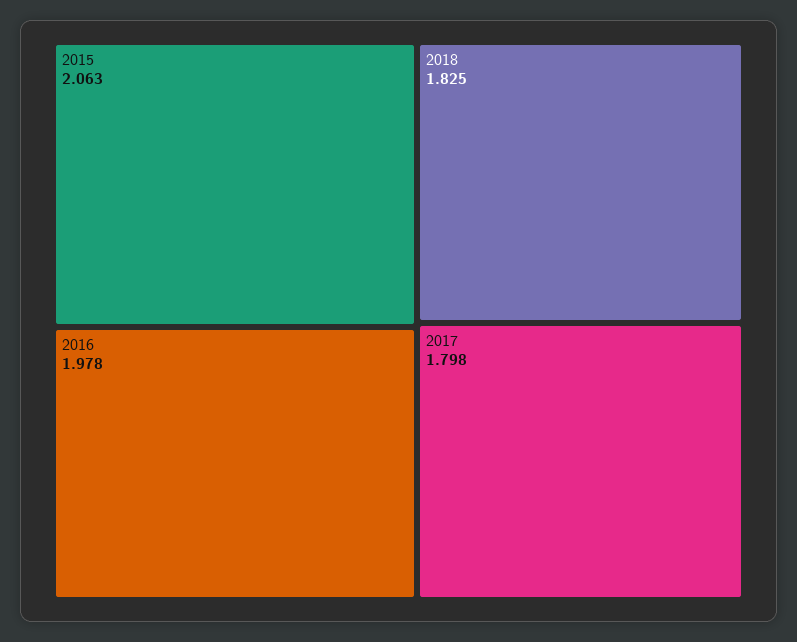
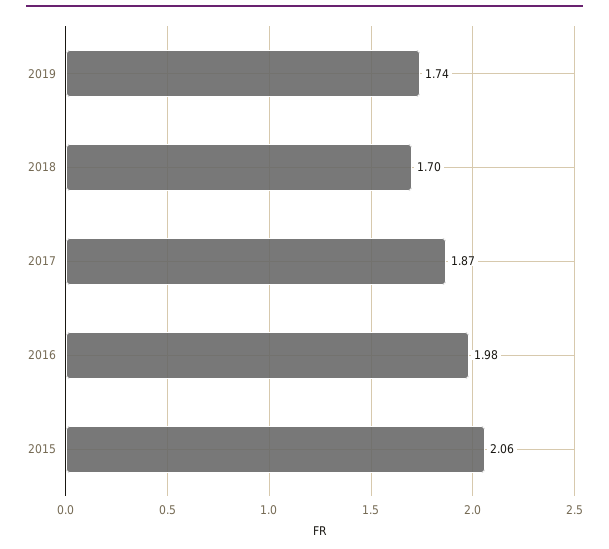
2018: 1.825 -> 1.7
2017: 1.798 -> 1.87
2019: none -> 1.74

